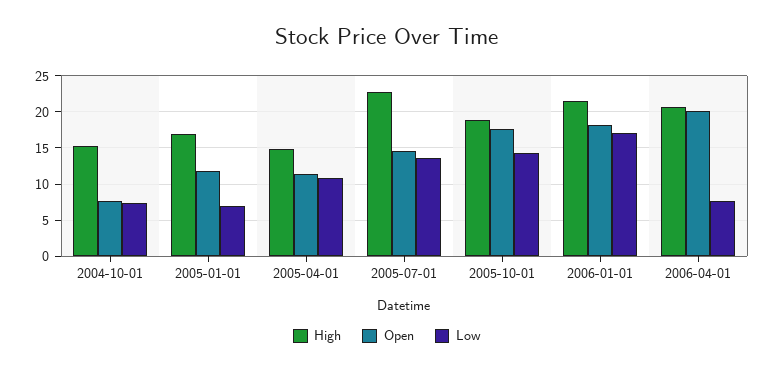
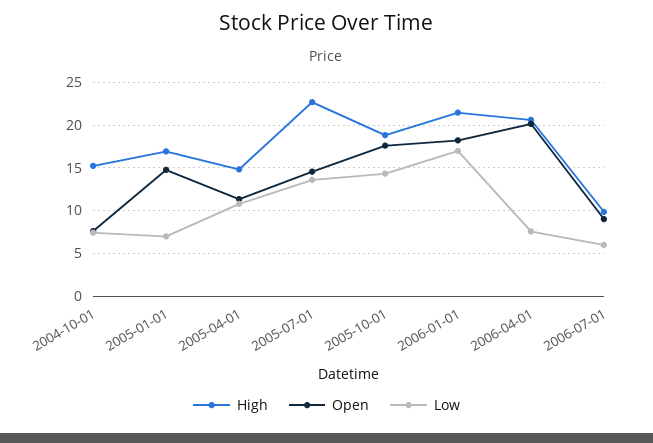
Open, 2005-01-01: 12 -> 15
High, 2006-07-01: none -> 10
Open, 2006-07-01: none -> 9
Low, 2006-07-01: none -> 6

